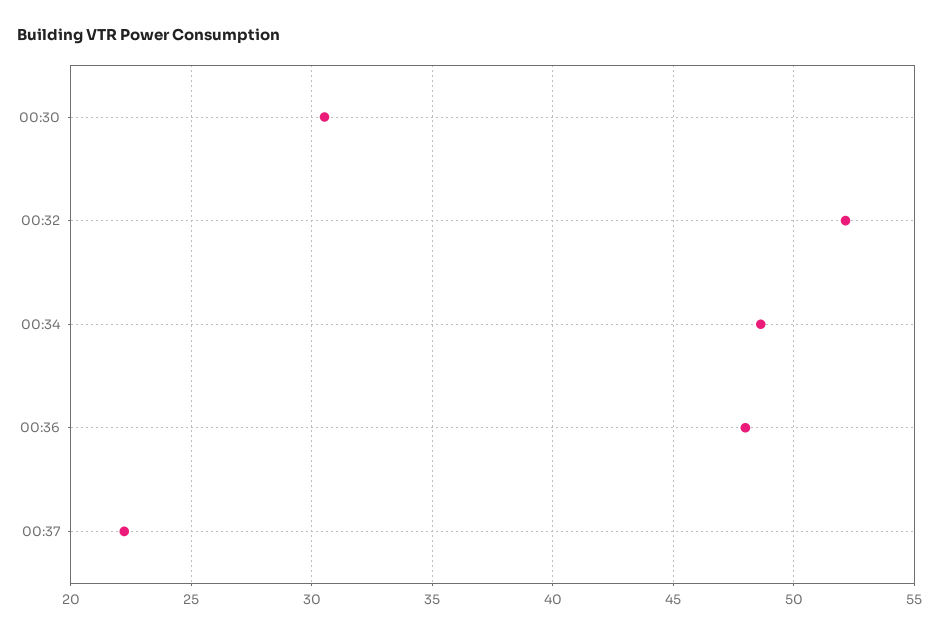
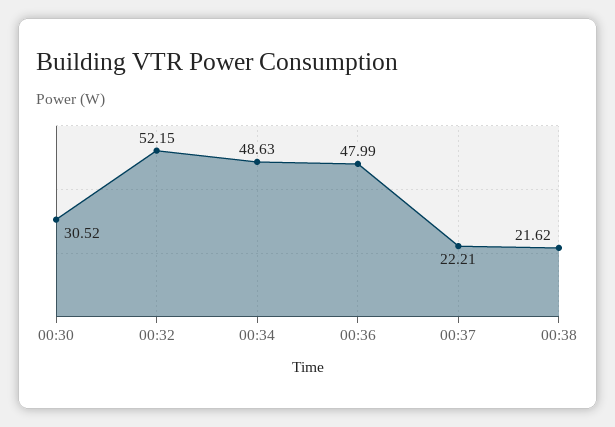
00:38: none -> 21.62

